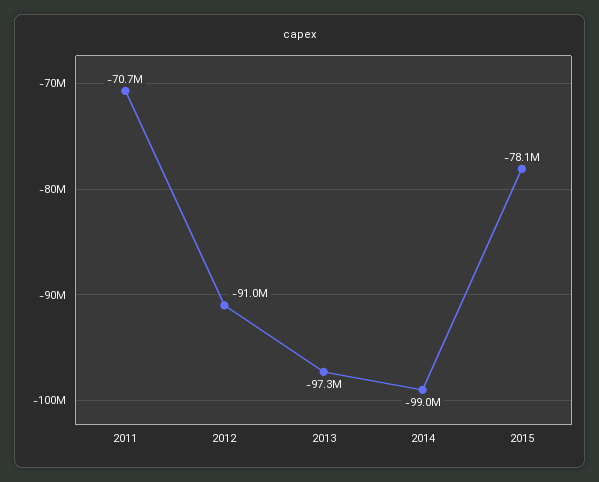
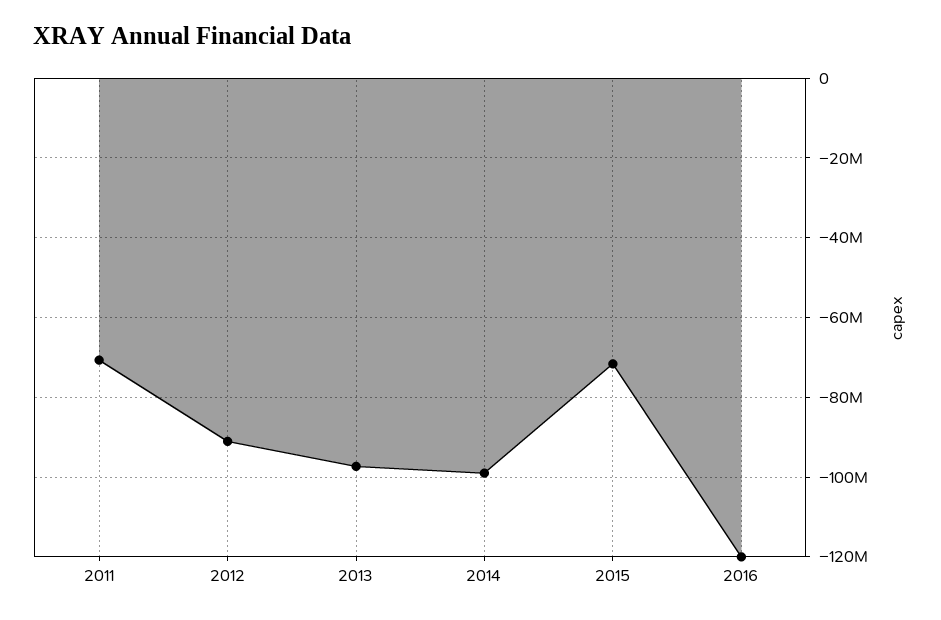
2015: -78100000 -> -72000000
2016: none -> -120000000

